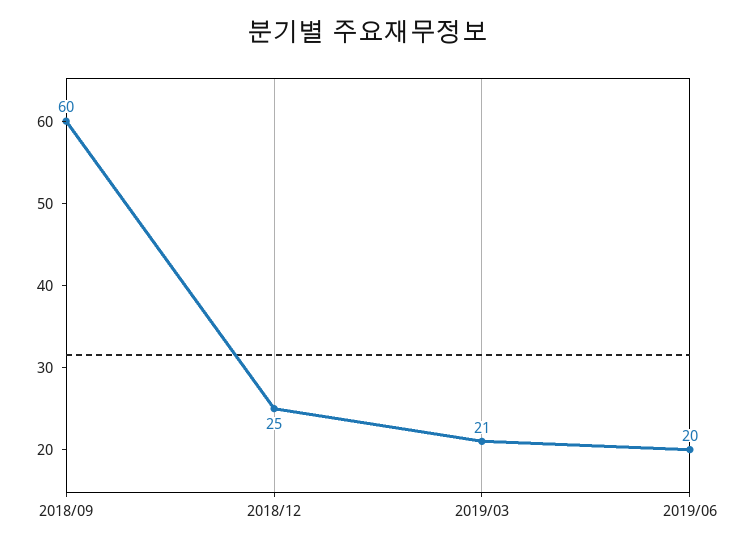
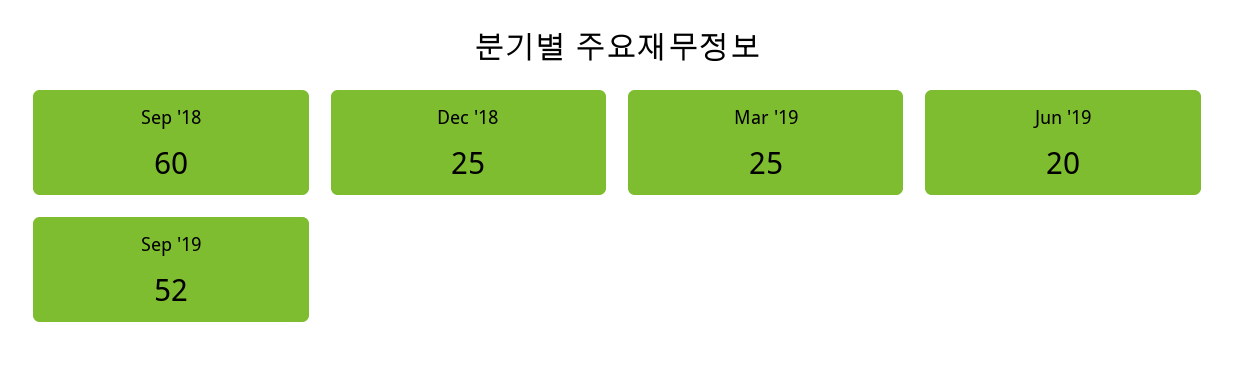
2019/03: 21 -> 25
Sep '19: none -> 52

